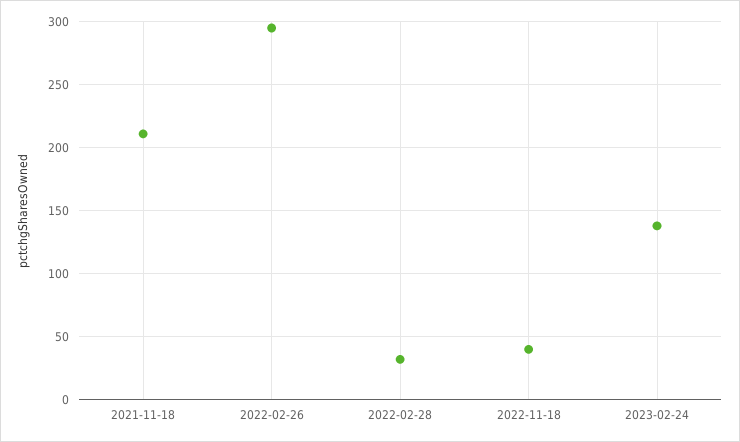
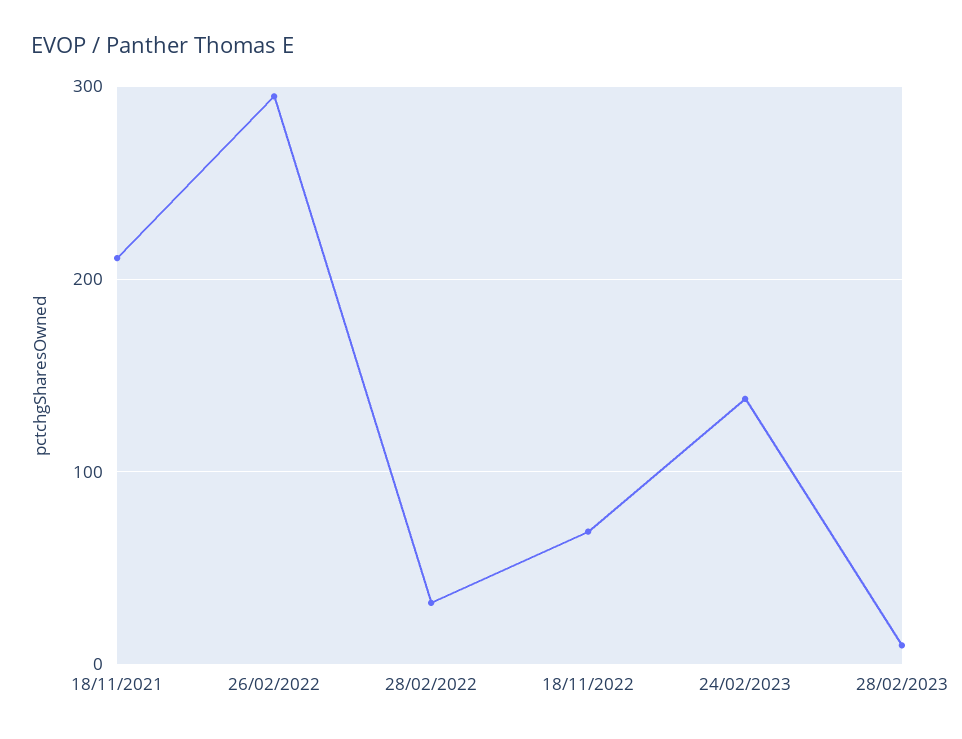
2022-11-18: 40 -> 70
28/02/2023: none -> 10

